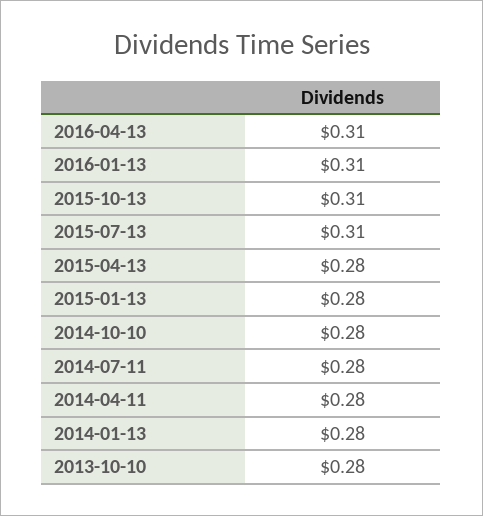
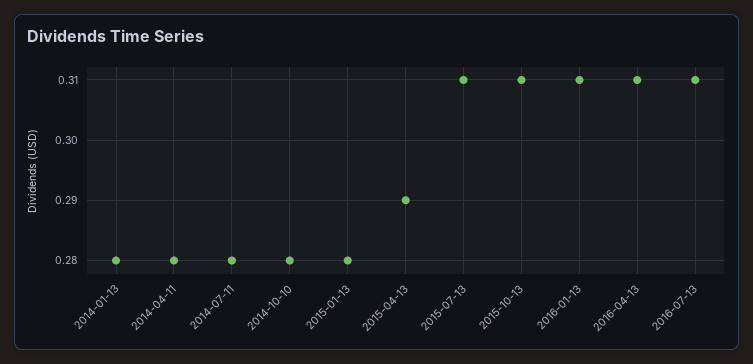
2015-04-13: 0.28 -> 0.29
2013-10-10: 0.28 -> none
2016-07-13: none -> 0.31

